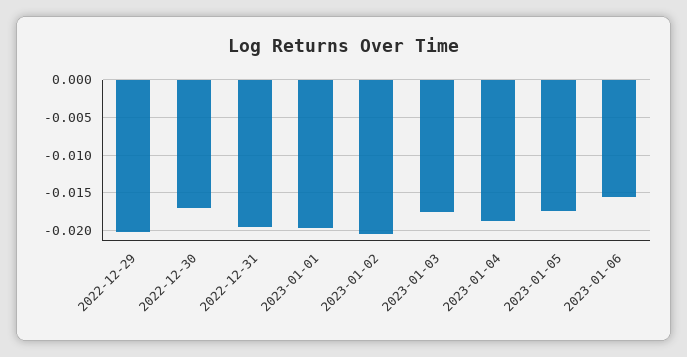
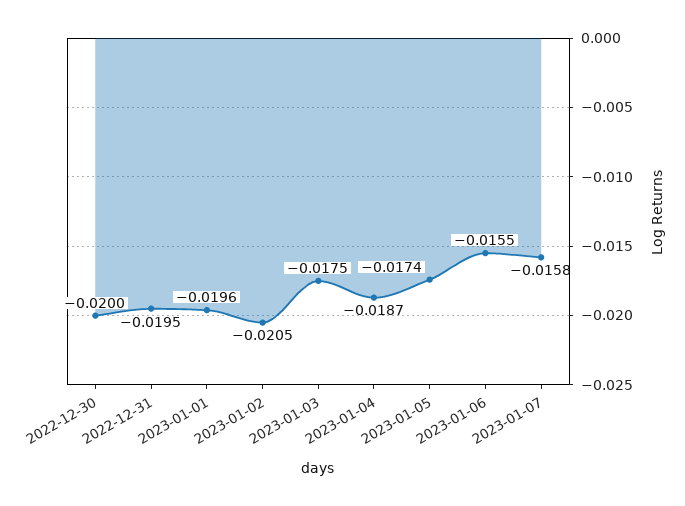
2022-12-29: -0.02 -> none
2022-12-30: -0.017 -> -0.02
2023-01-07: none -> -0.0158

